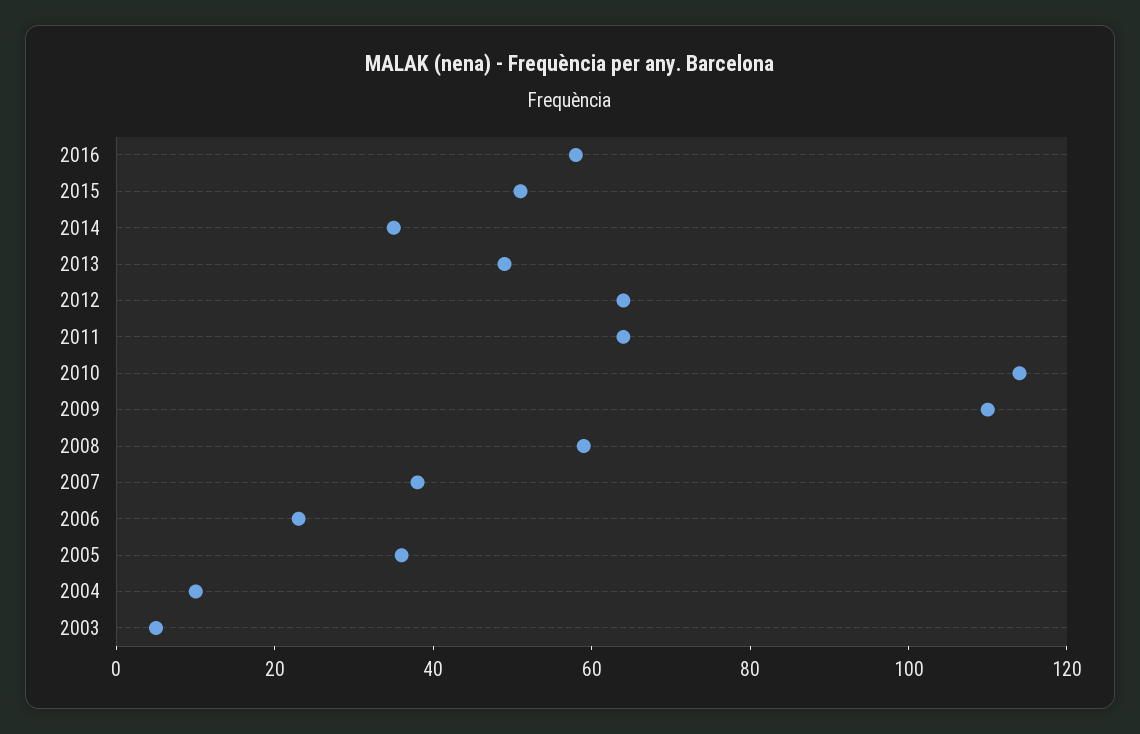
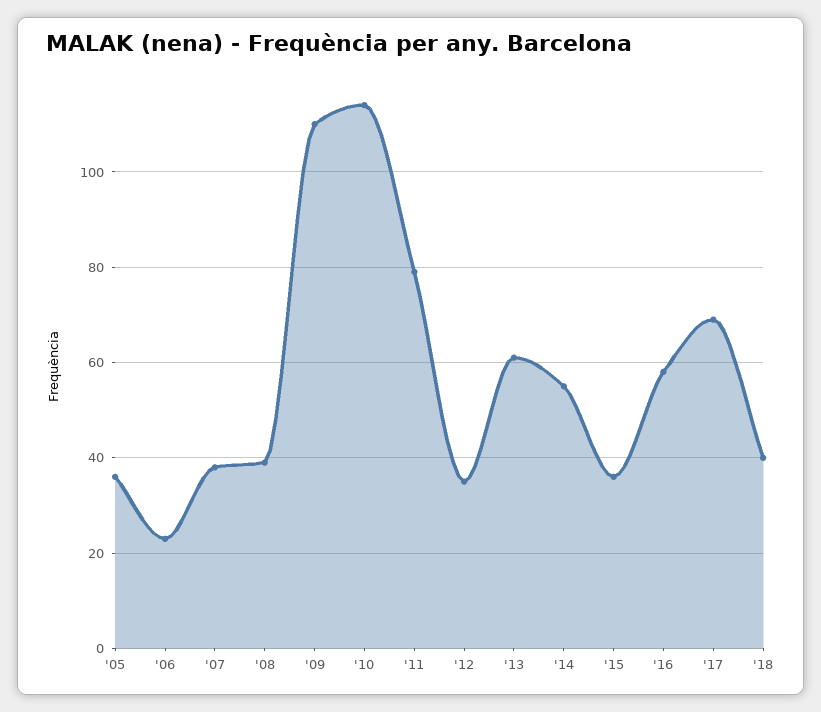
2015: 50 -> 35
2014: 35 -> 55
2013: 50 -> 60
2012: 65 -> 35
2011: 65 -> 80
2008: 60 -> 40
2004: 10 -> none
2003: 5 -> none
'17: none -> 70
'18: none -> 40

